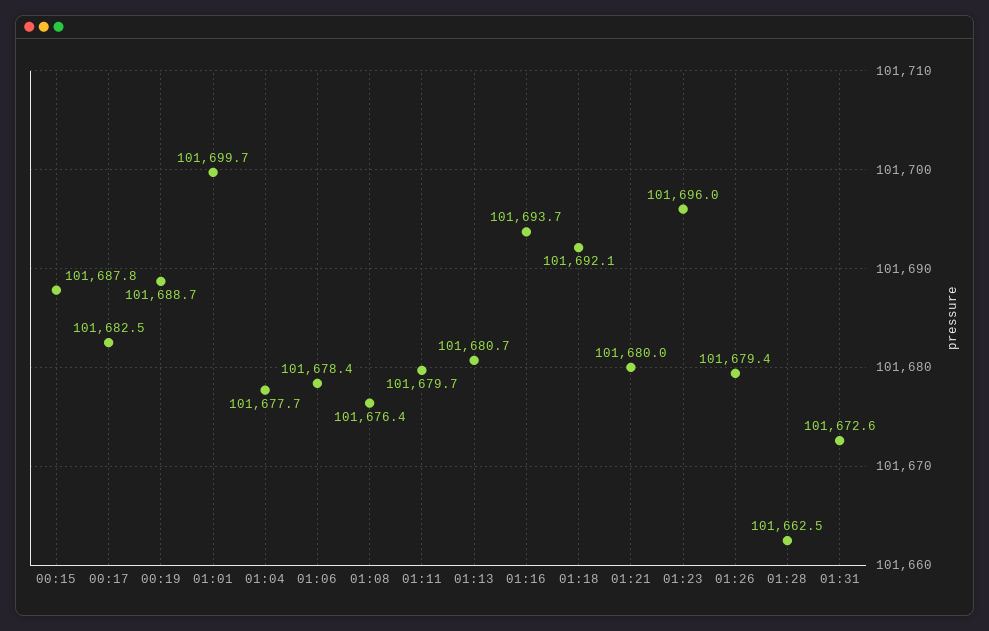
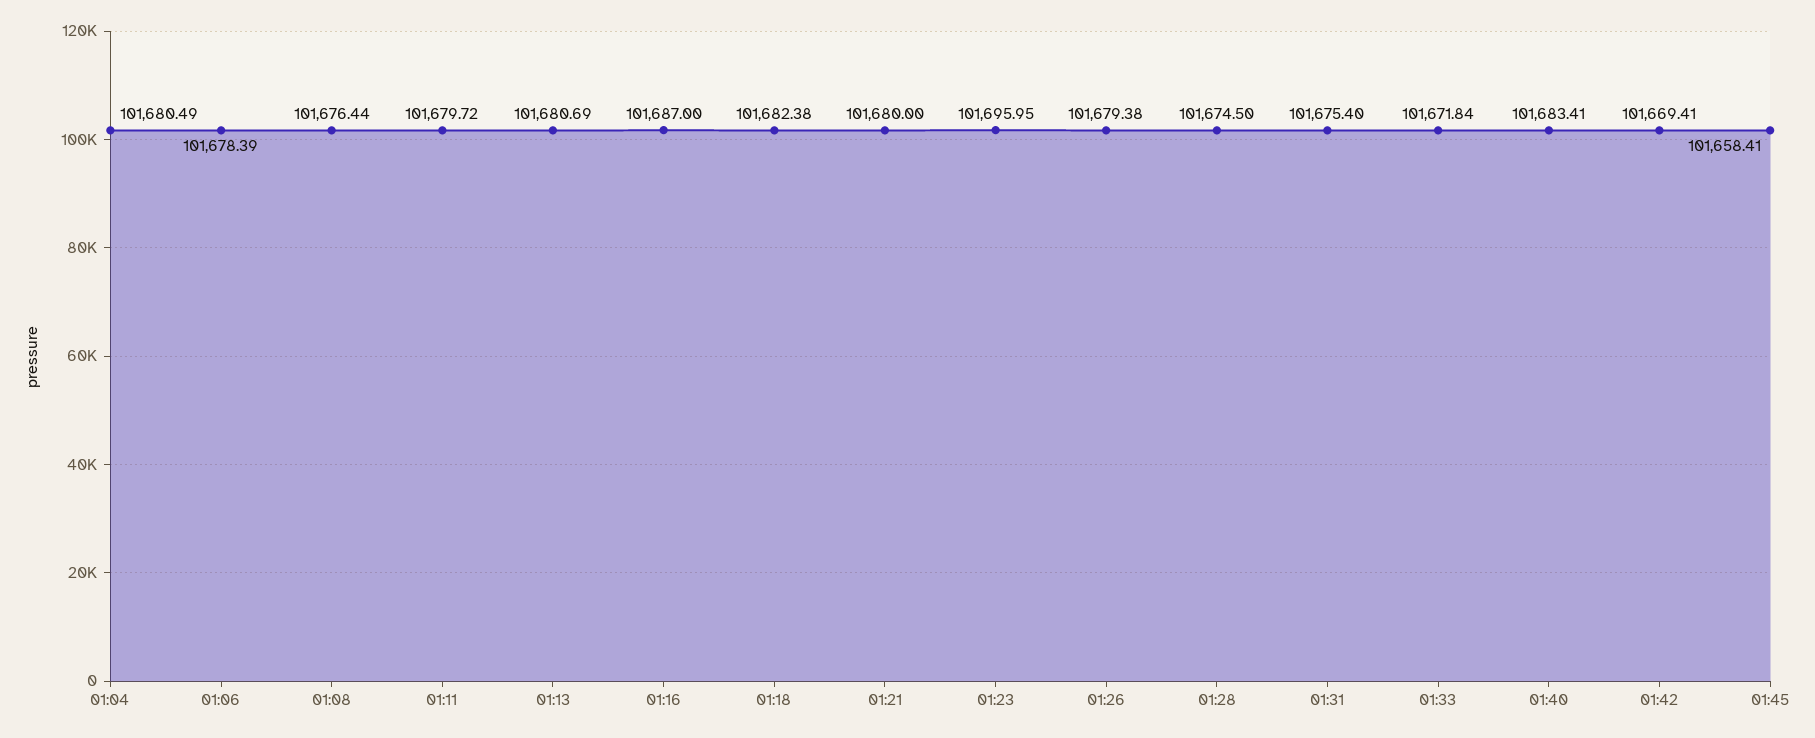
00:15: 101687.8 -> none
00:17: 101682.5 -> none
00:19: 101688.7 -> none
01:01: 101699.7 -> none
01:04: 101677.7 -> 101680.49
01:16: 101693.7 -> 101687
01:18: 101692.1 -> 101682.38
01:28: 101662.5 -> 101674.5
01:31: 101672.6 -> 101675.4
01:33: none -> 101671.84
01:40: none -> 101683.41
01:42: none -> 101669.41
01:45: none -> 101658.41

